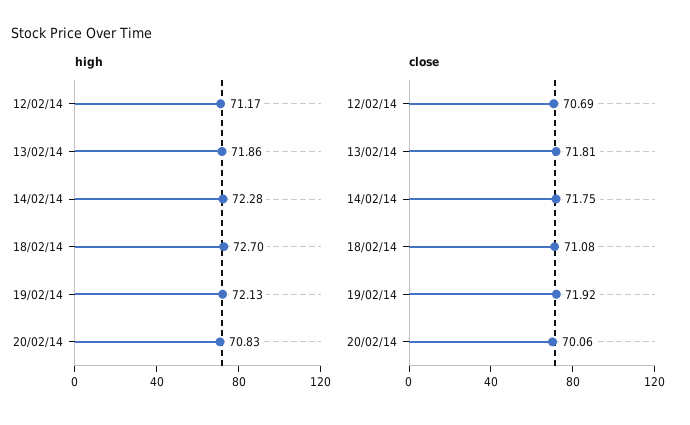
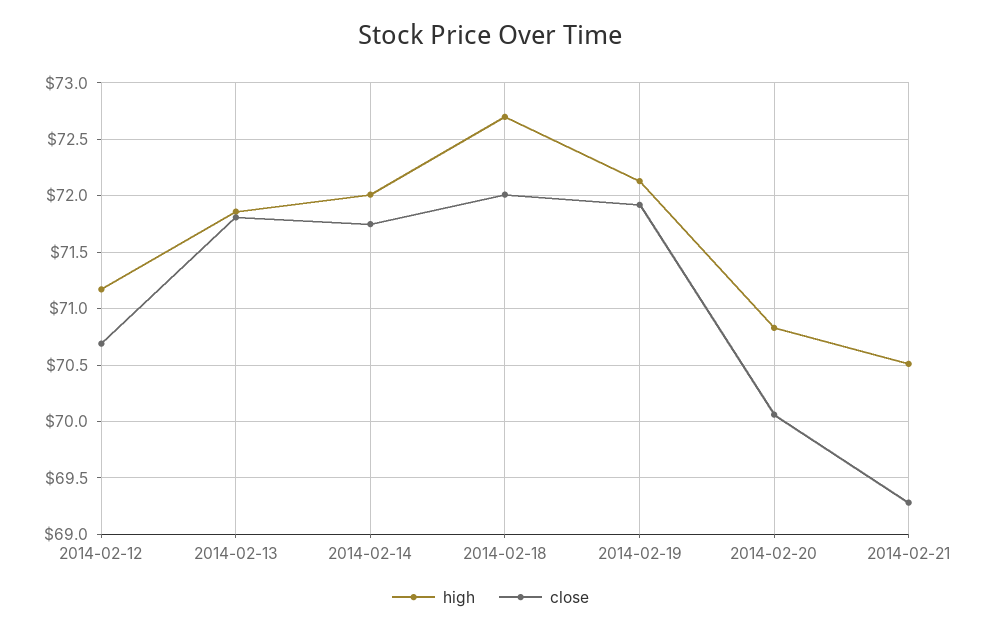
high, 14/02/14: 72.28 -> 72
close, 18/02/14: 71.08 -> 72
high, 2014-02-21: none -> 70.5
close, 2014-02-21: none -> 69.3

